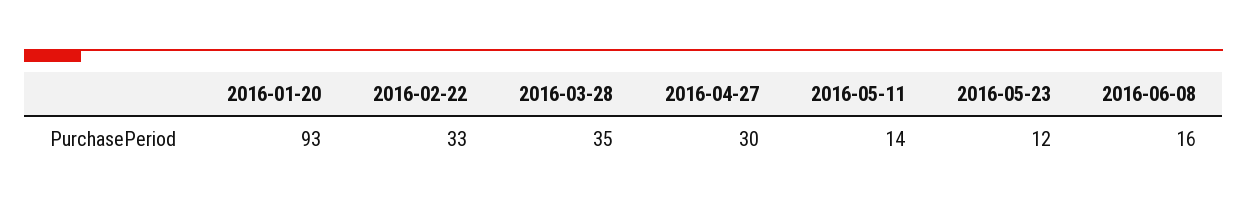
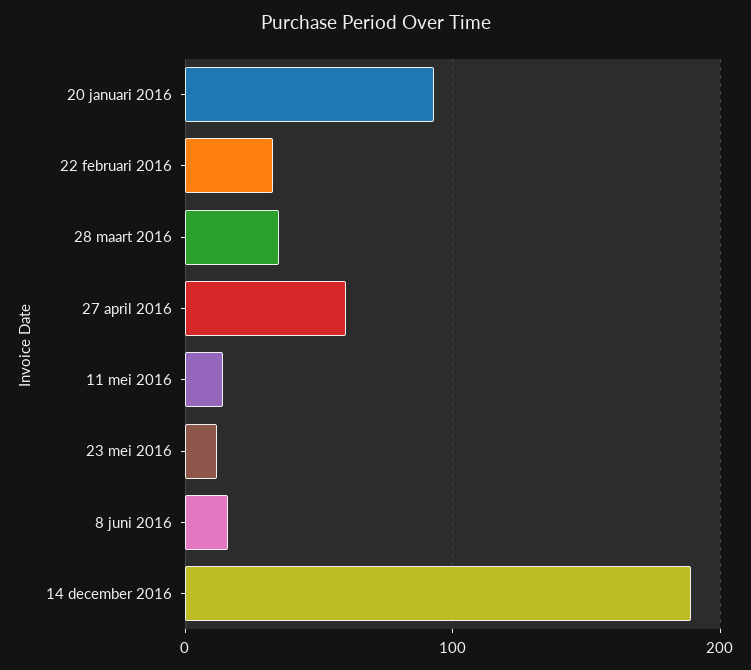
2016-04-27: 30 -> 60
14 december 2016: none -> 190

